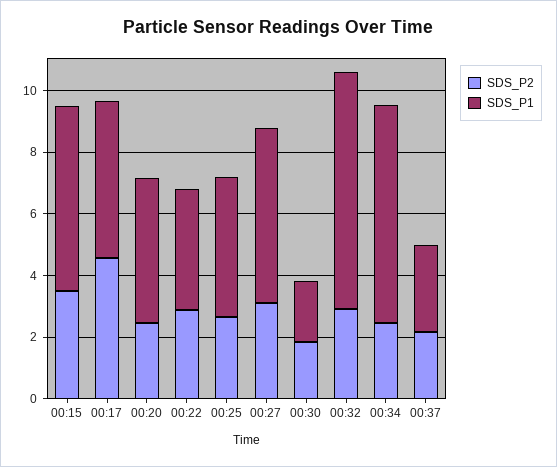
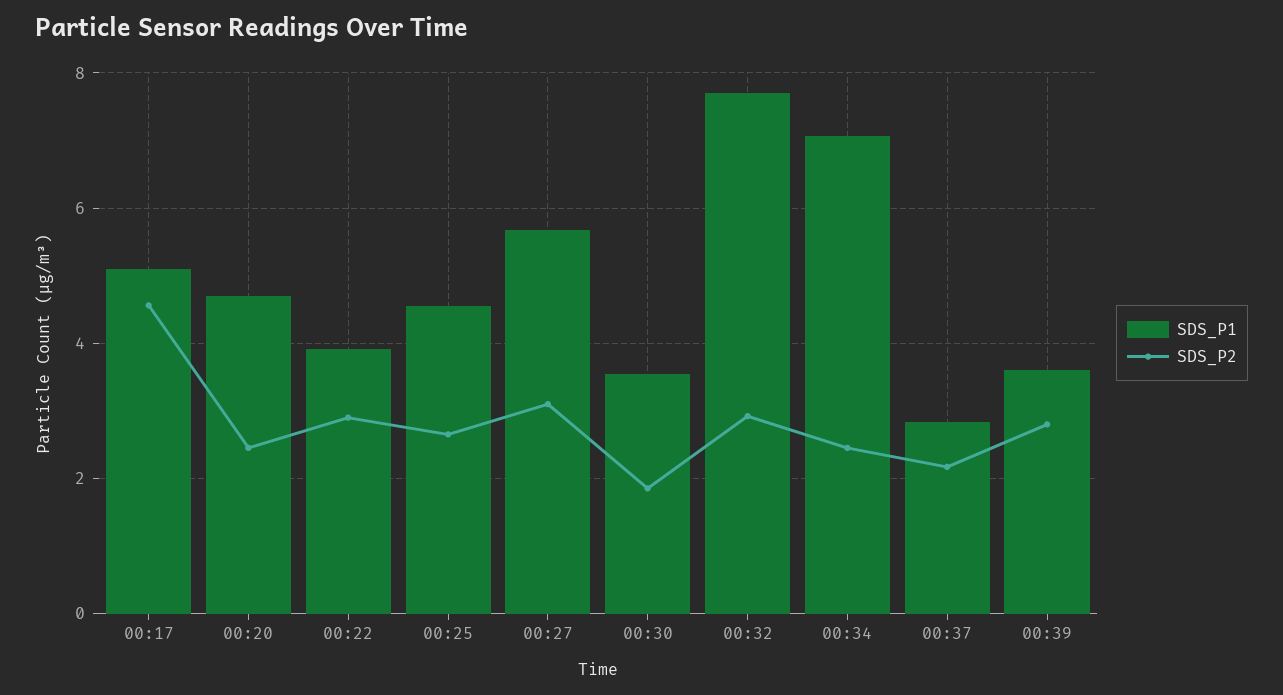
SDS_P2, 00:15: 3.5 -> none
SDS_P1, 00:15: 6 -> none
SDS_P1, 00:30: 2 -> 3.6
SDS_P1, 00:39: none -> 3.6
SDS_P2, 00:39: none -> 2.8

